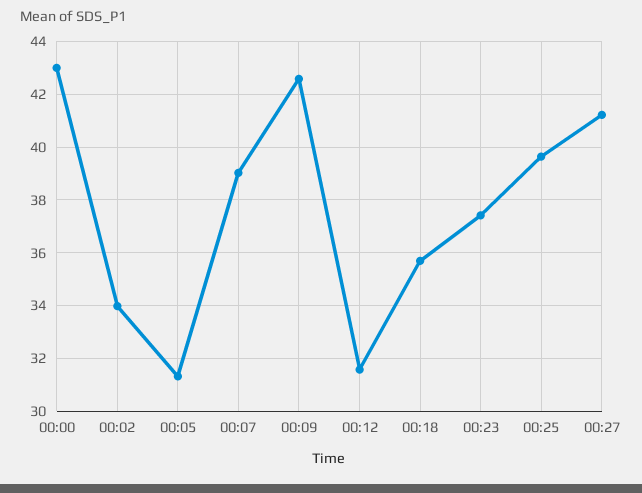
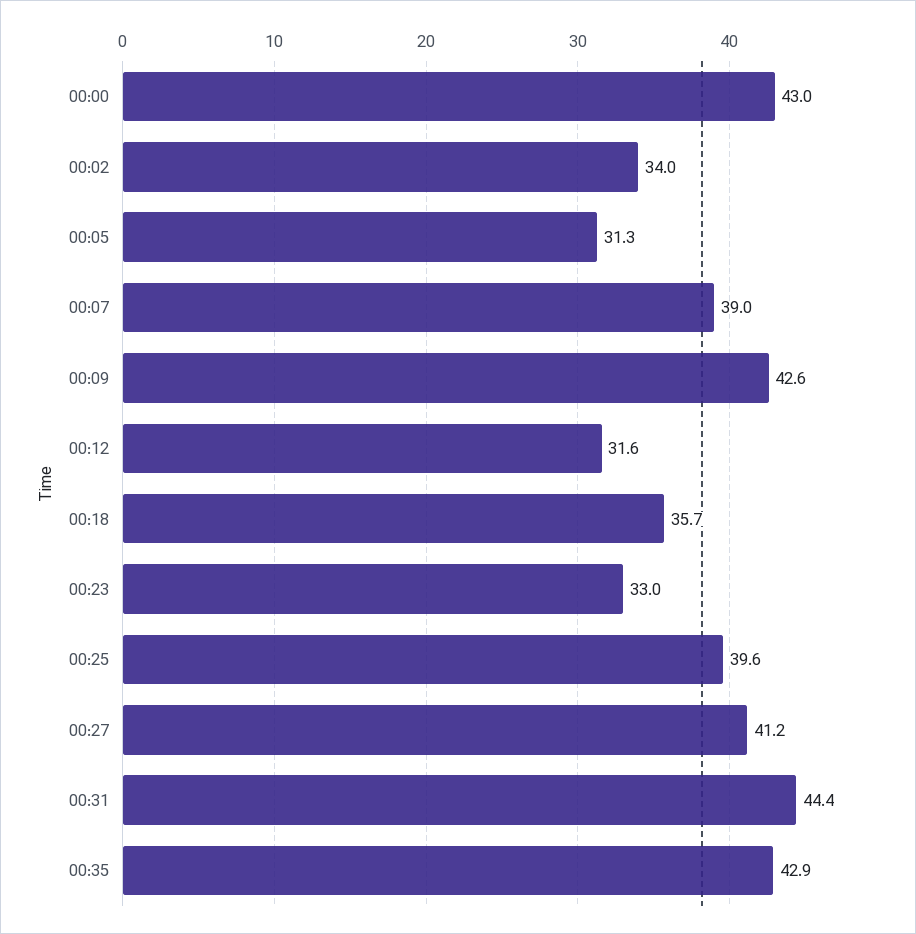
00:23: 37.5 -> 33
00:31: none -> 44.4
00:35: none -> 42.9

